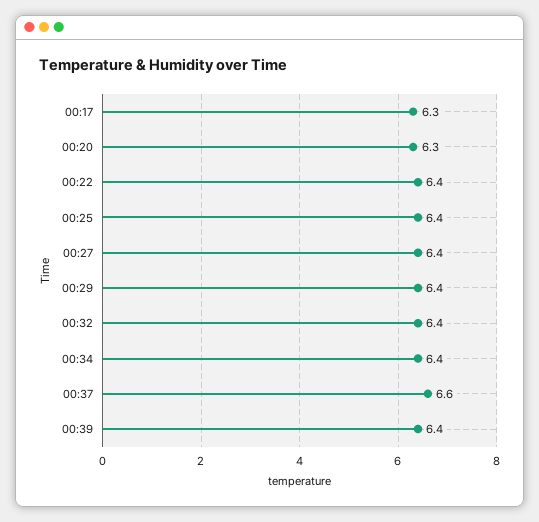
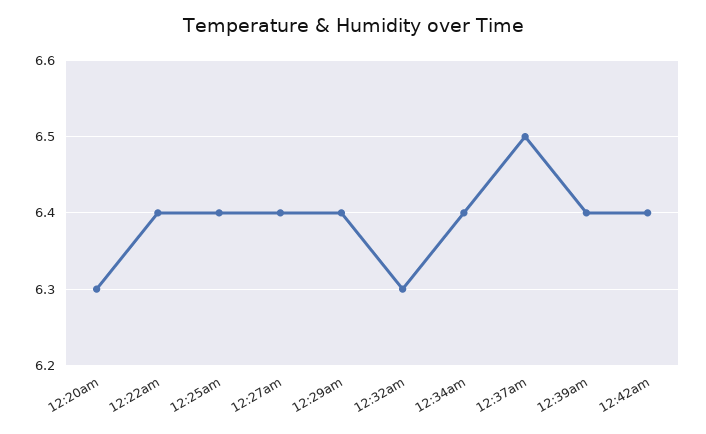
00:17: 6.3 -> none
00:32: 6.4 -> 6.3
00:37: 6.6 -> 6.5
12:42am: none -> 6.4

